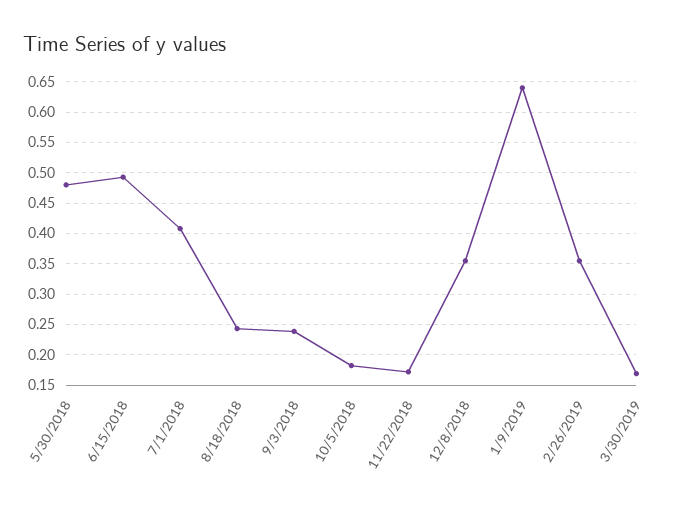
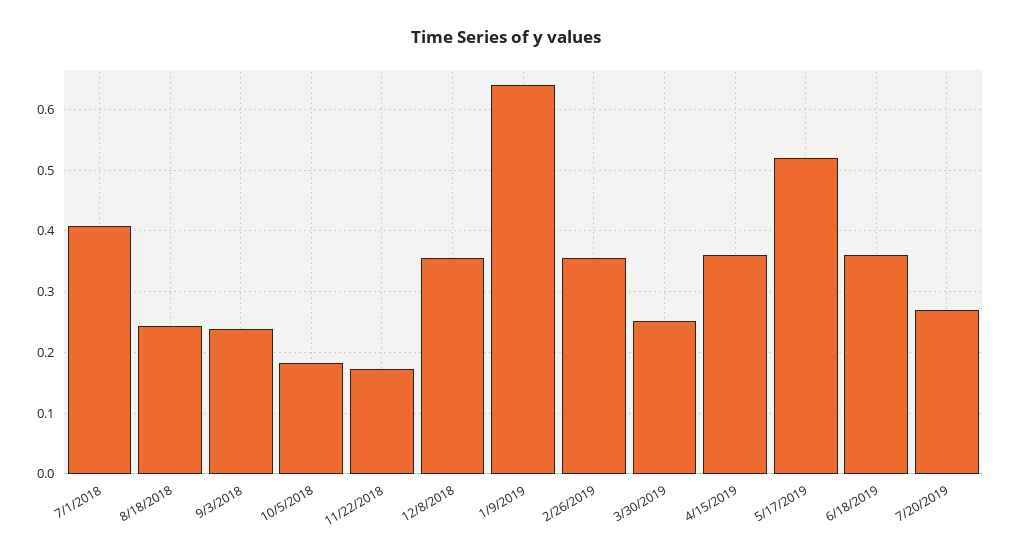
5/30/2018: 0.48 -> none
6/15/2018: 0.49 -> none
3/30/2019: 0.17 -> 0.25
4/15/2019: none -> 0.36
5/17/2019: none -> 0.52
6/18/2019: none -> 0.36
7/20/2019: none -> 0.27

